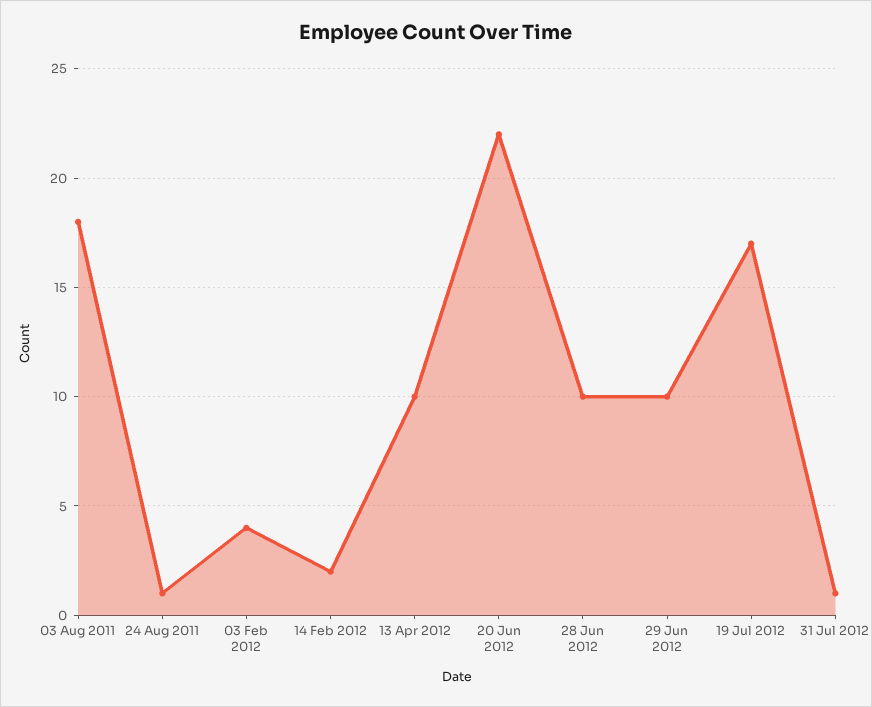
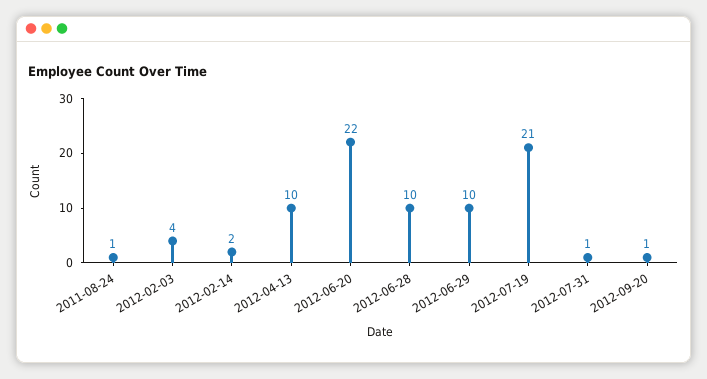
03 Aug 2011: 18 -> none
19 Jul 2012: 17 -> 21
2012-09-20: none -> 1

